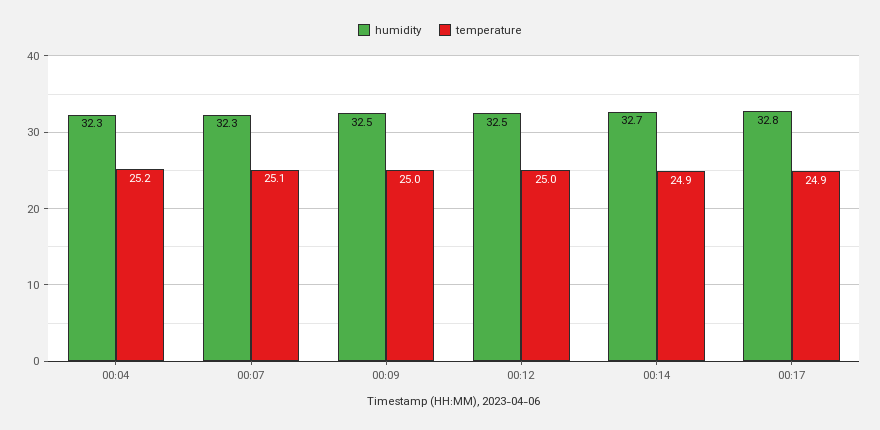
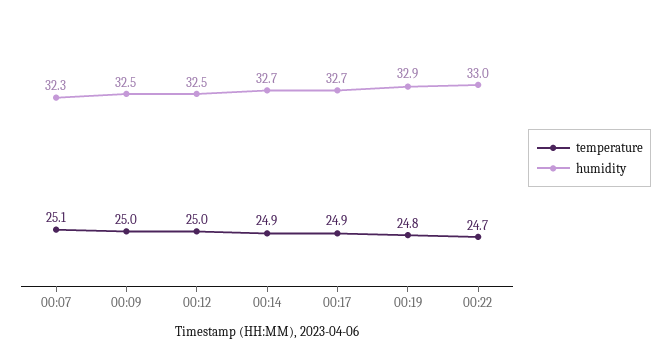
humidity, 00:04: 32.3 -> none
temperature, 00:04: 25.2 -> none
humidity, 00:17: 32.8 -> 32.7
temperature, 00:19: none -> 24.8
humidity, 00:19: none -> 32.9
temperature, 00:22: none -> 24.7
humidity, 00:22: none -> 33

